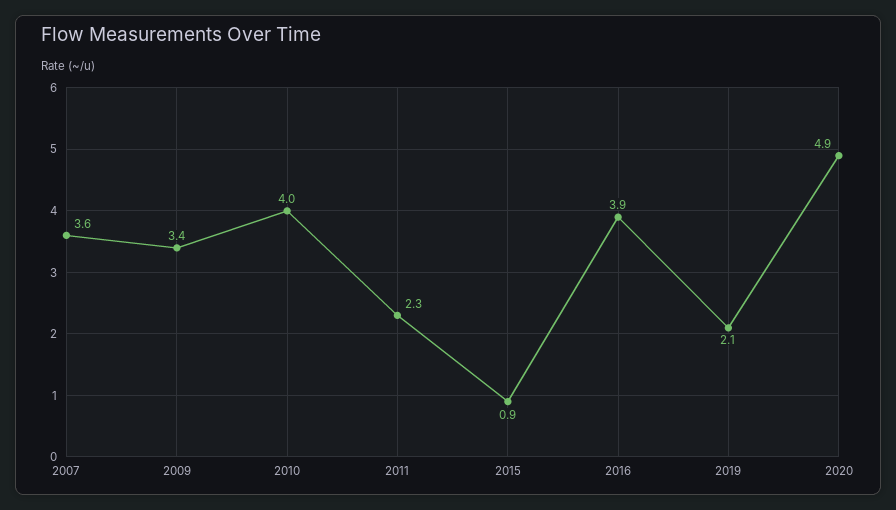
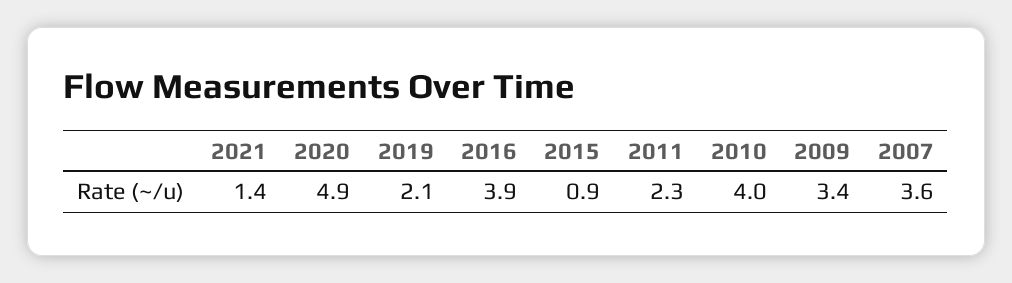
2021: none -> 1.4

